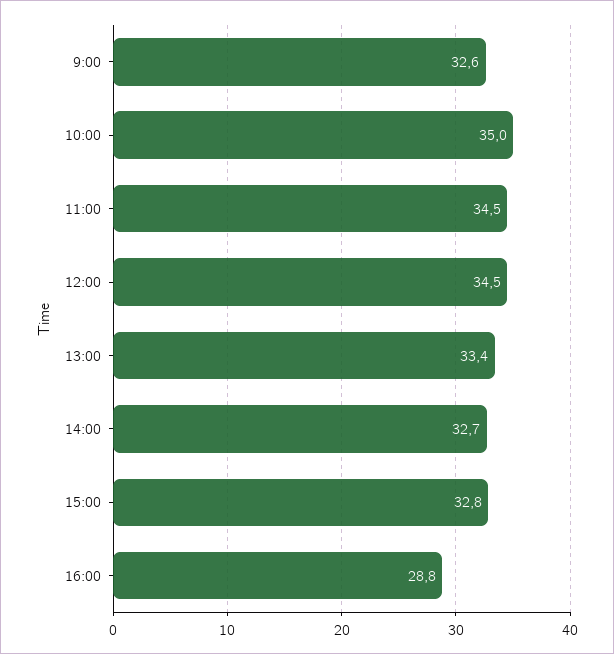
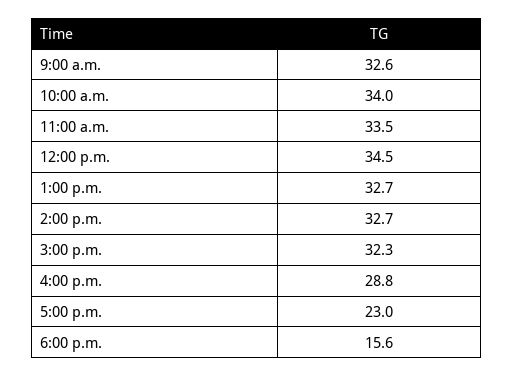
10:00: 35 -> 34
11:00: 34.5 -> 33.5
13:00: 33.4 -> 32.7
15:00: 32.8 -> 32.3
5:00 p.m.: none -> 23
6:00 p.m.: none -> 15.6

